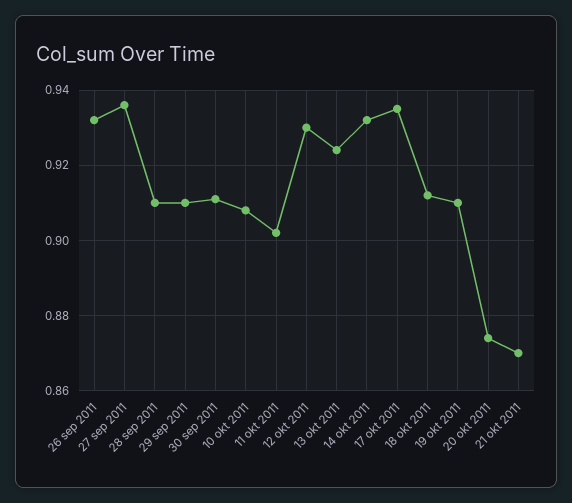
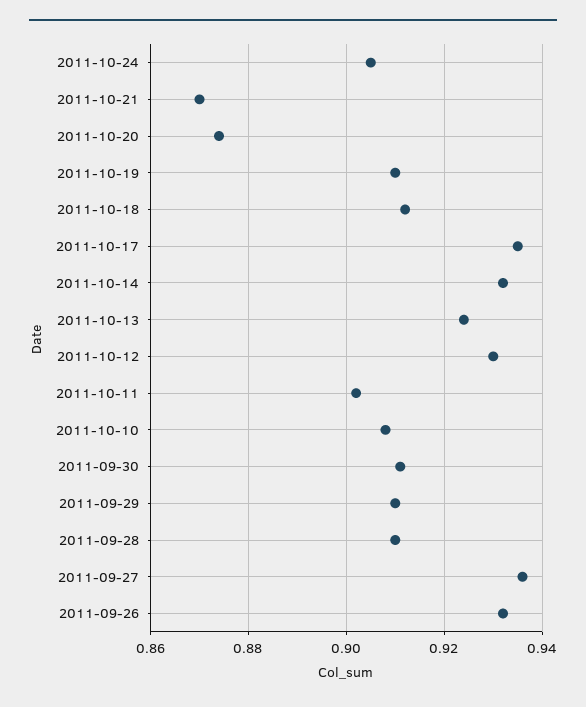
2011-10-24: none -> 0.905

